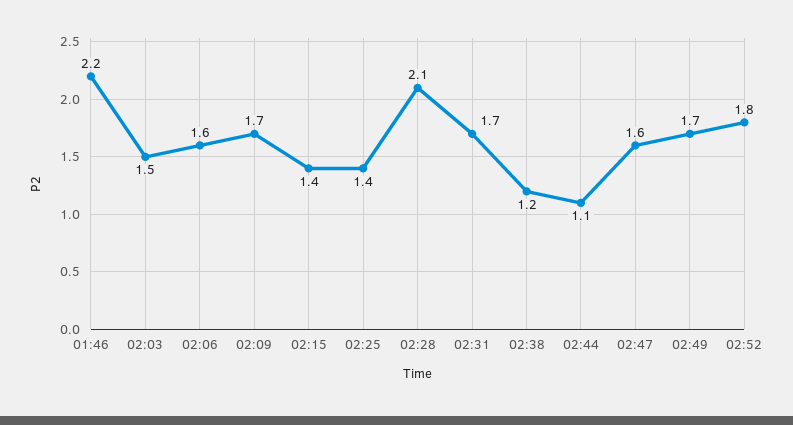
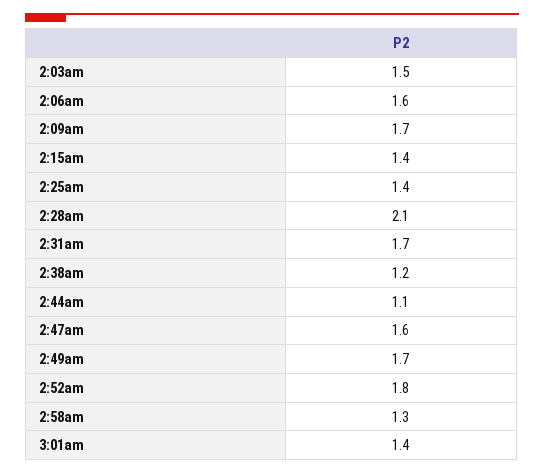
01:46: 2.2 -> none
2:58am: none -> 1.3
3:01am: none -> 1.4

